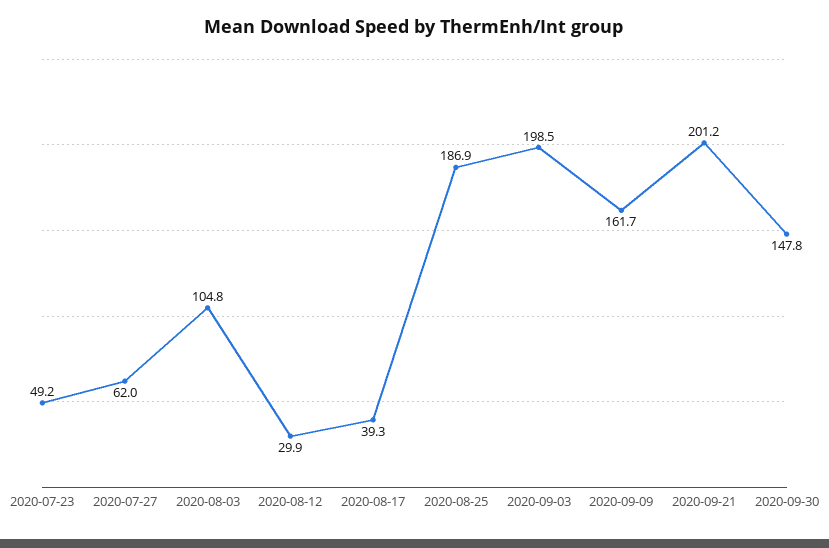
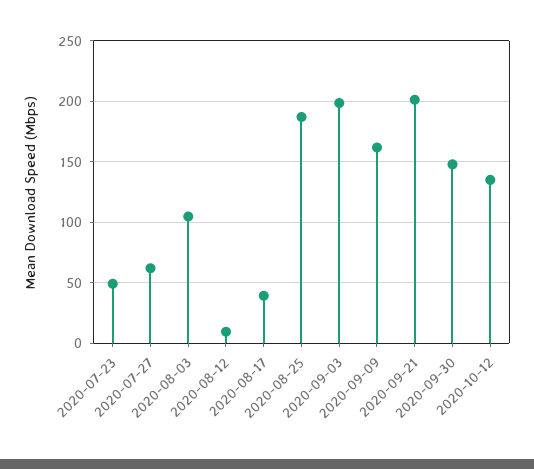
2020-08-12: 29.9 -> 10
2020-10-12: none -> 135

